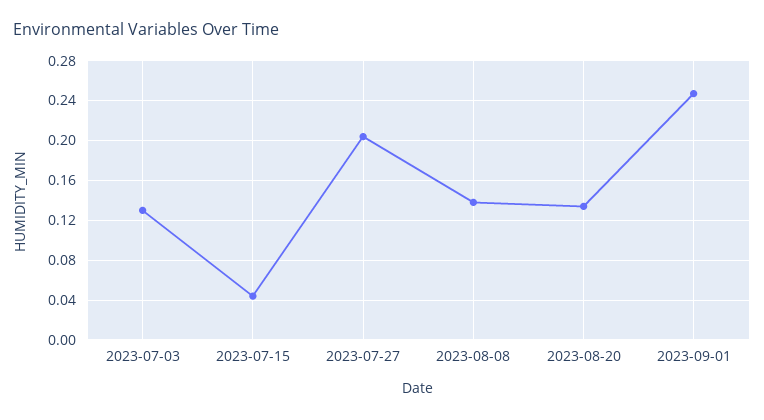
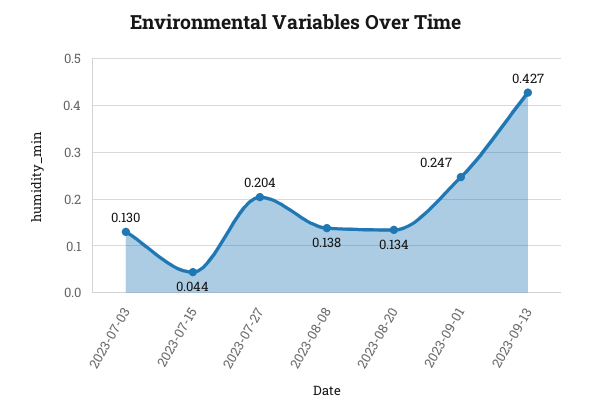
2023-09-13: none -> 0.427

